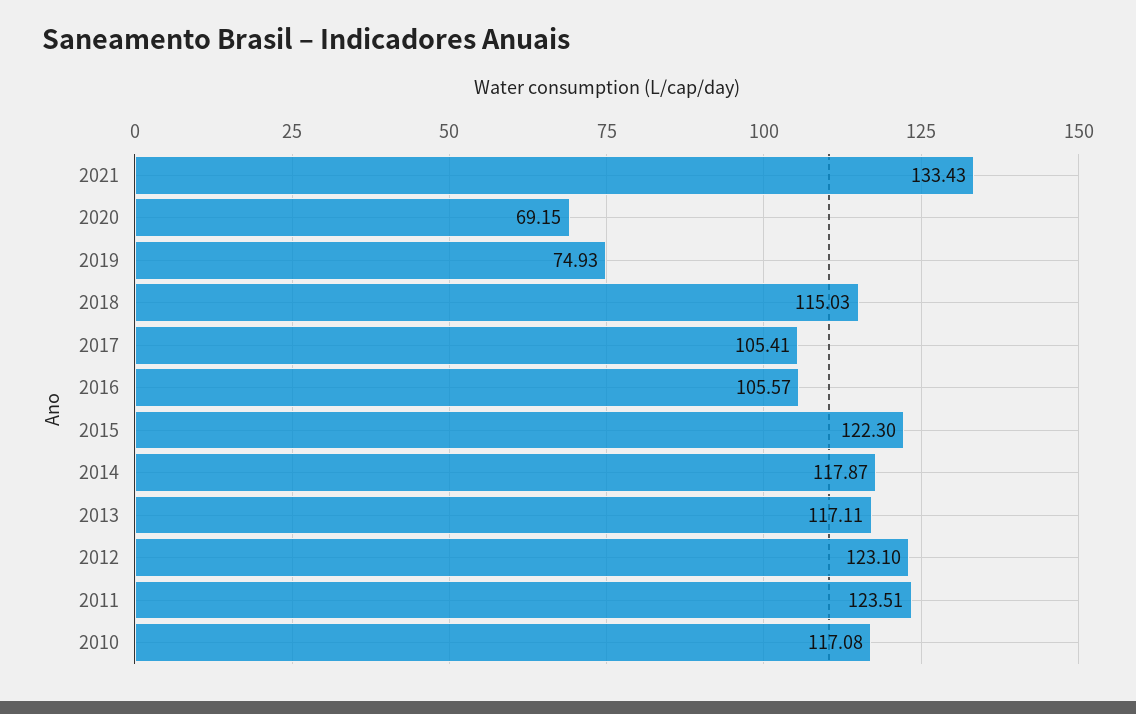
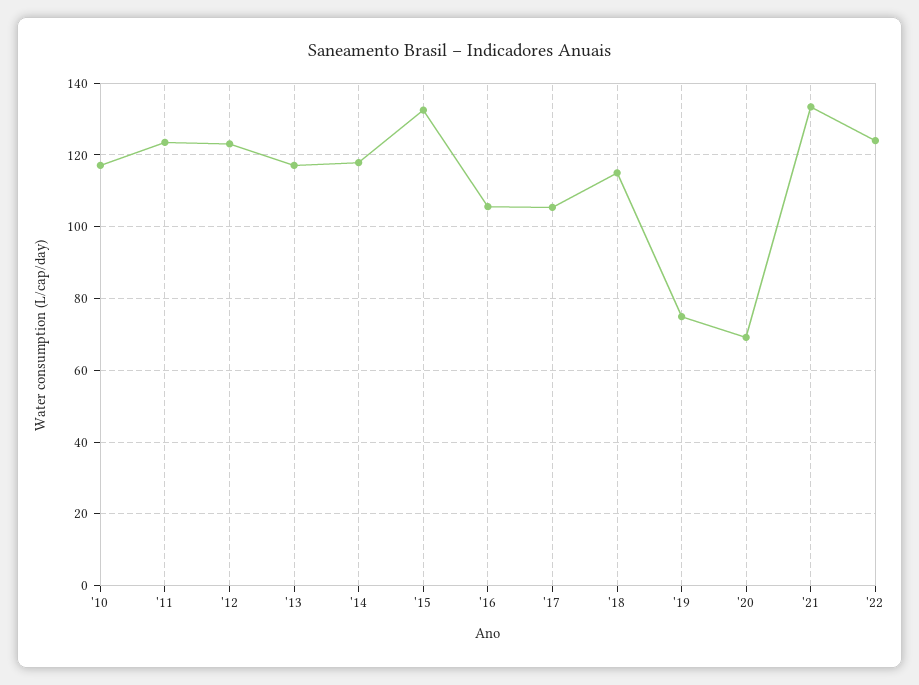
2015: 122.3 -> 132
'22: none -> 124

